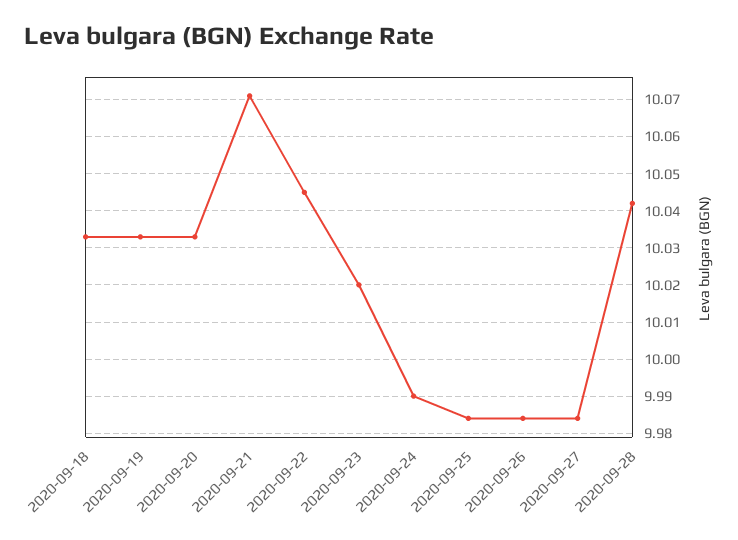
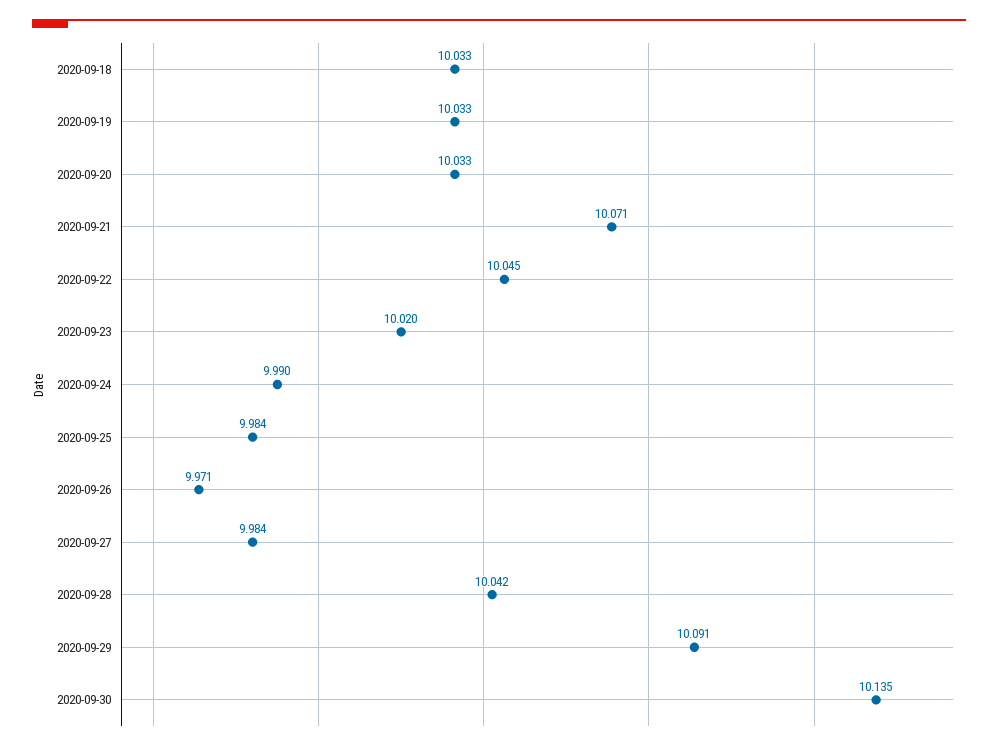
2020-09-26: 9.985 -> 9.971
2020-09-29: none -> 10.091
2020-09-30: none -> 10.135

